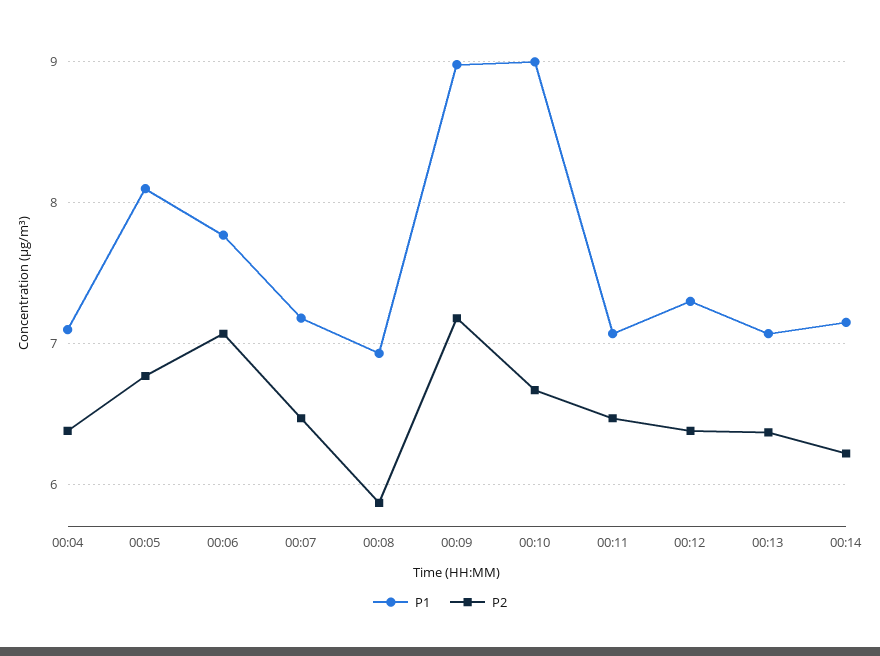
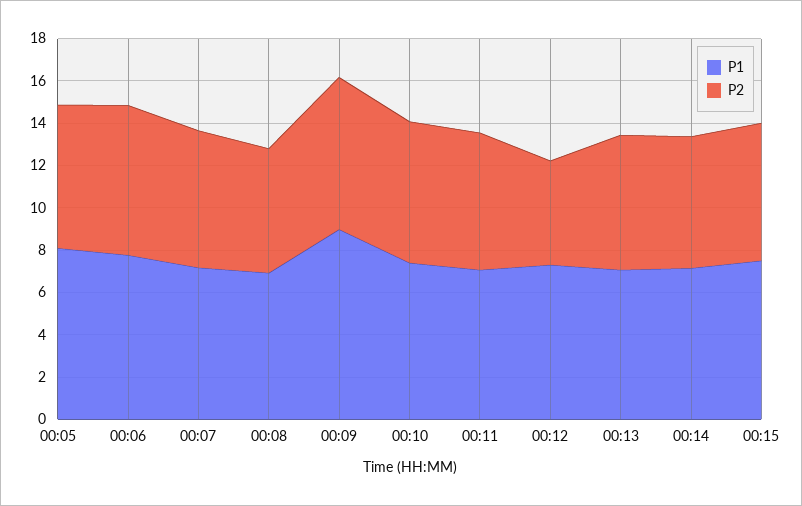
P1, 00:04: 7.1 -> none
P2, 00:04: 6.4 -> none
P1, 00:10: 9 -> 7.5
P2, 00:12: 6.4 -> 5
P1, 00:15: none -> 7.5
P2, 00:15: none -> 6.5

